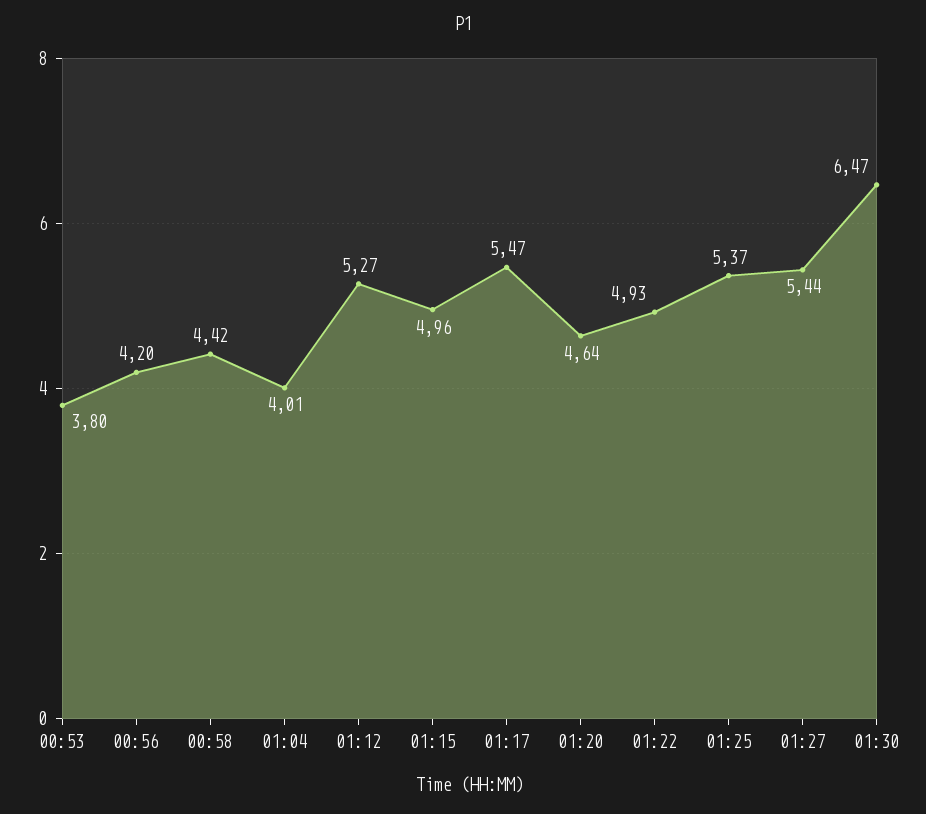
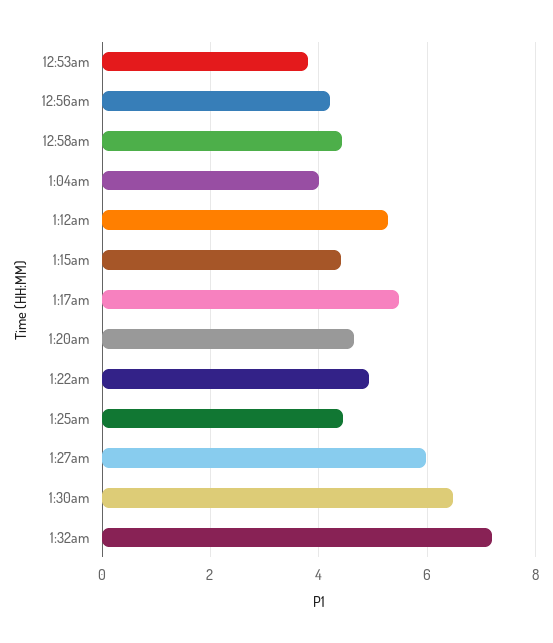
01:15: 4.96 -> 4.4
01:25: 5.37 -> 4.4
01:27: 5.44 -> 6
1:32am: none -> 7.2

